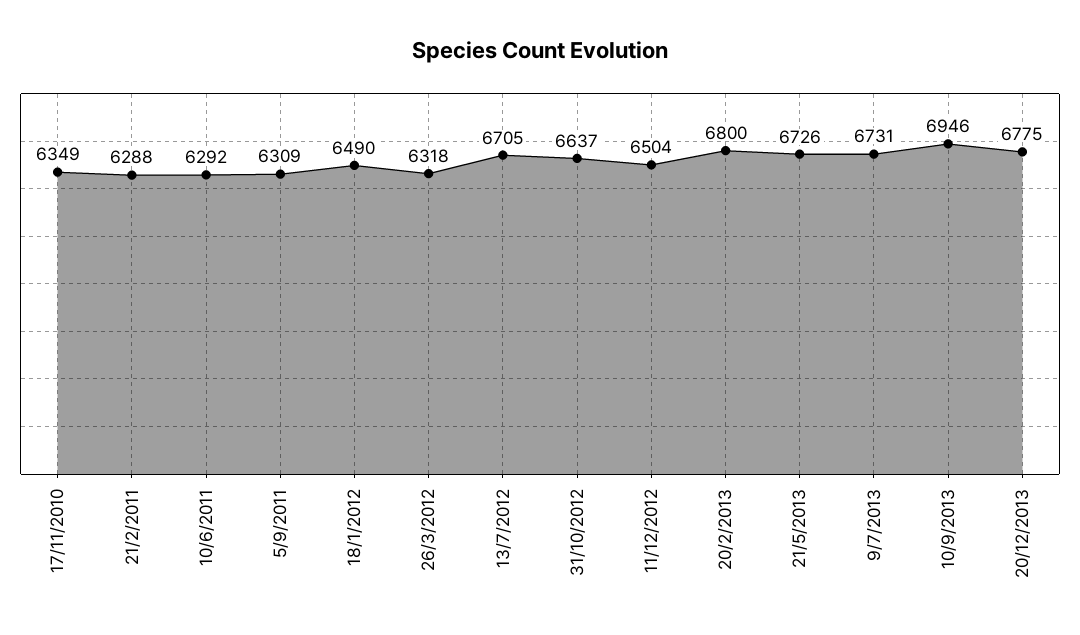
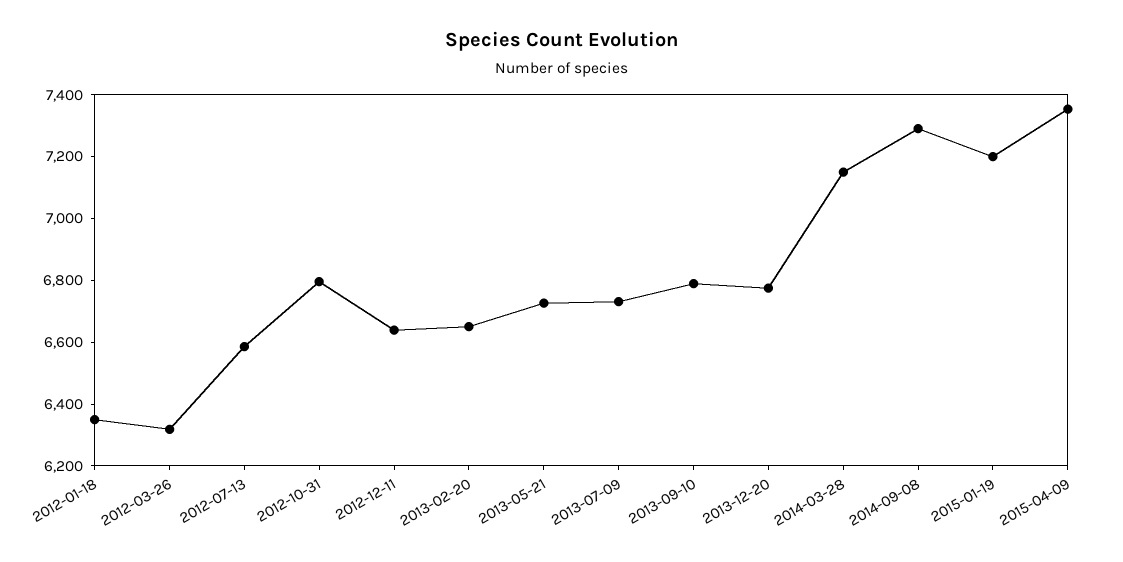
17/11/2010: 6349 -> none
21/2/2011: 6288 -> none
10/6/2011: 6292 -> none
5/9/2011: 6309 -> none
18/1/2012: 6490 -> 6350
13/7/2012: 6705 -> 6600
31/10/2012: 6637 -> 6800
11/12/2012: 6504 -> 6650
20/2/2013: 6800 -> 6650
10/9/2013: 6946 -> 6800
2014-03-28: none -> 7150
2014-09-08: none -> 7300
2015-01-19: none -> 7200
2015-04-09: none -> 7350

